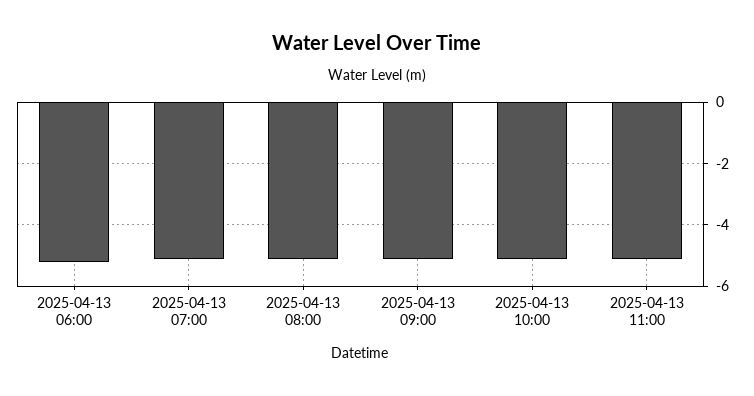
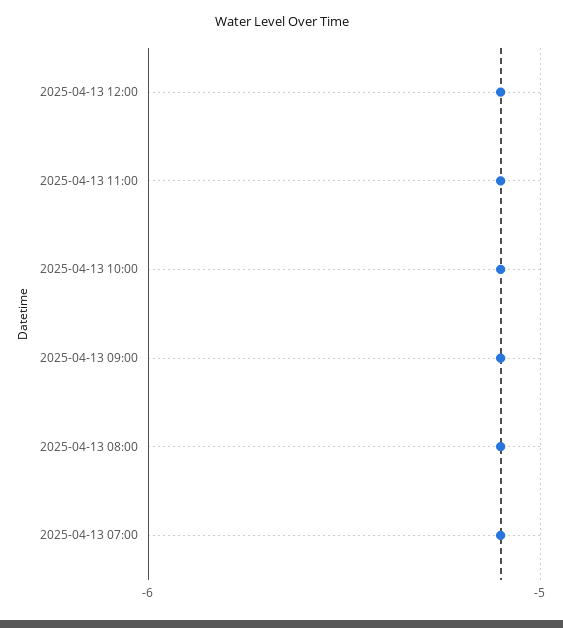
2025-04-13 06:00: -5.2 -> none
2025-04-13 12:00: none -> -5.1

